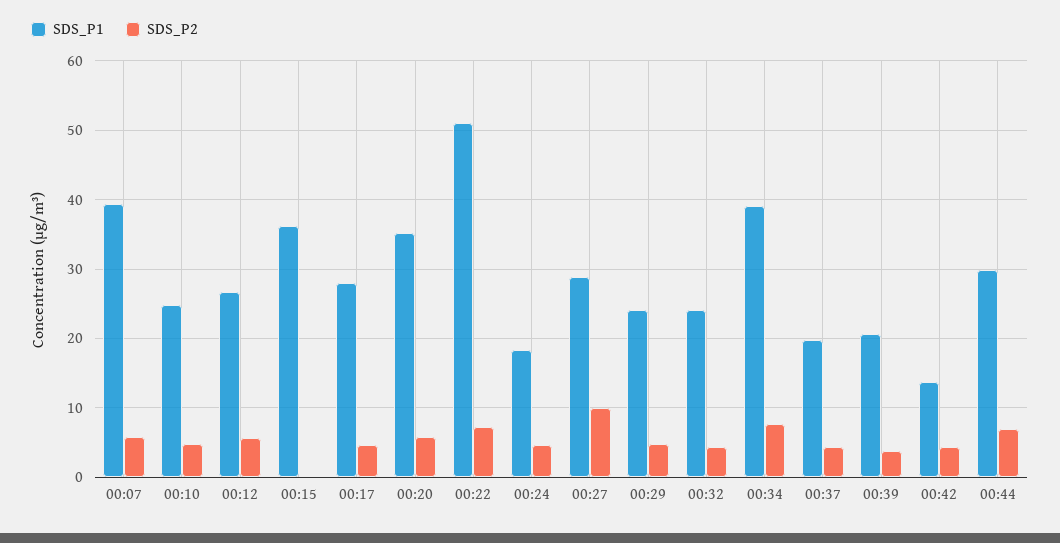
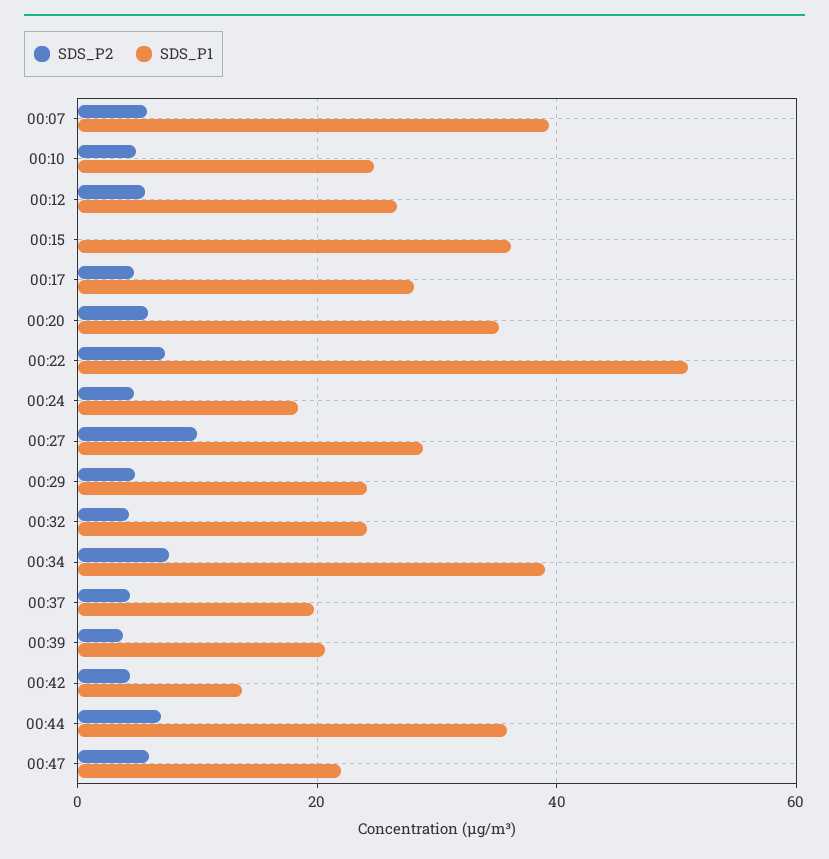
SDS_P1, 00:44: 30 -> 36
SDS_P2, 00:47: none -> 6
SDS_P1, 00:47: none -> 22

